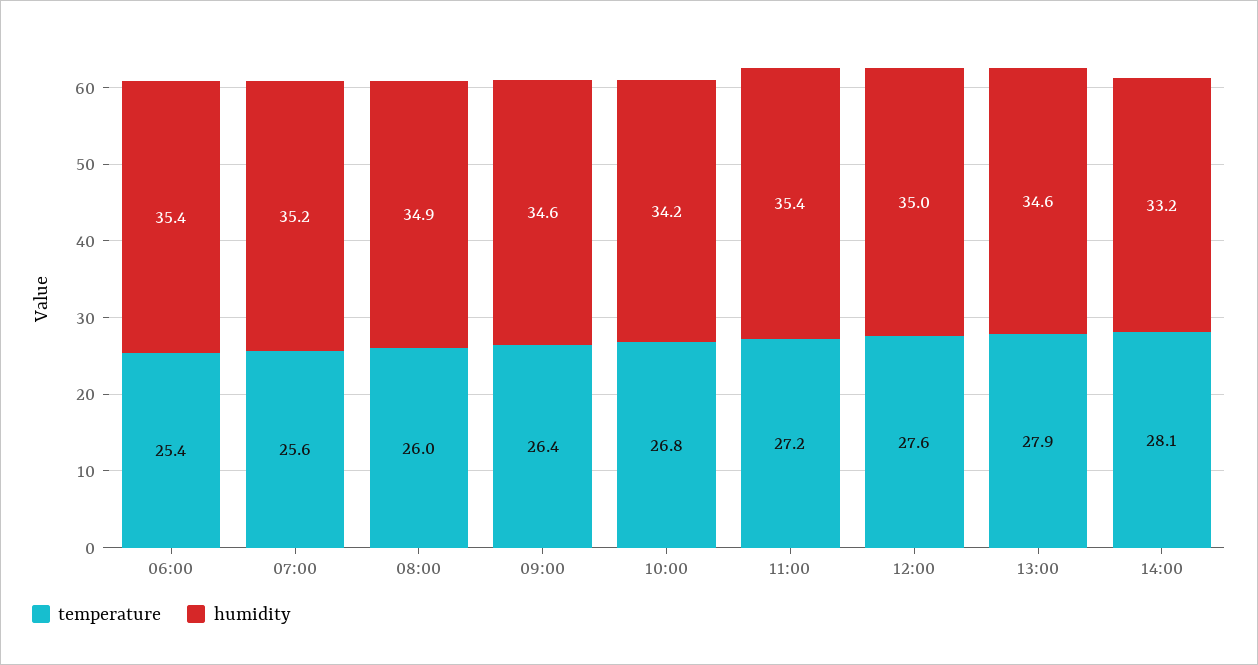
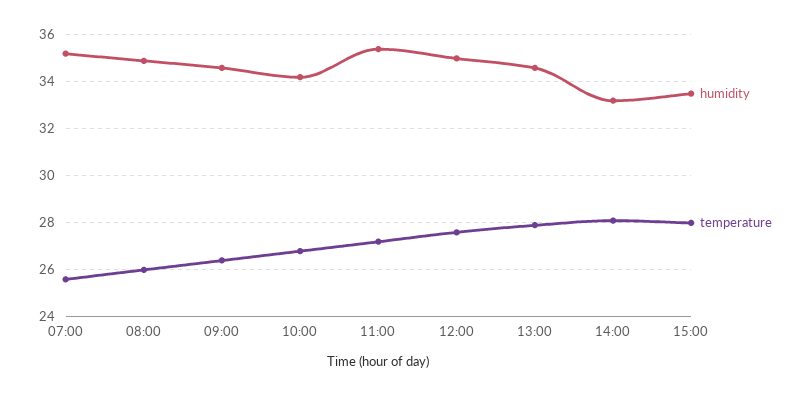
temperature, 06:00: 25.4 -> none
humidity, 06:00: 35.4 -> none
humidity, 15:00: none -> 33.5
temperature, 15:00: none -> 28

